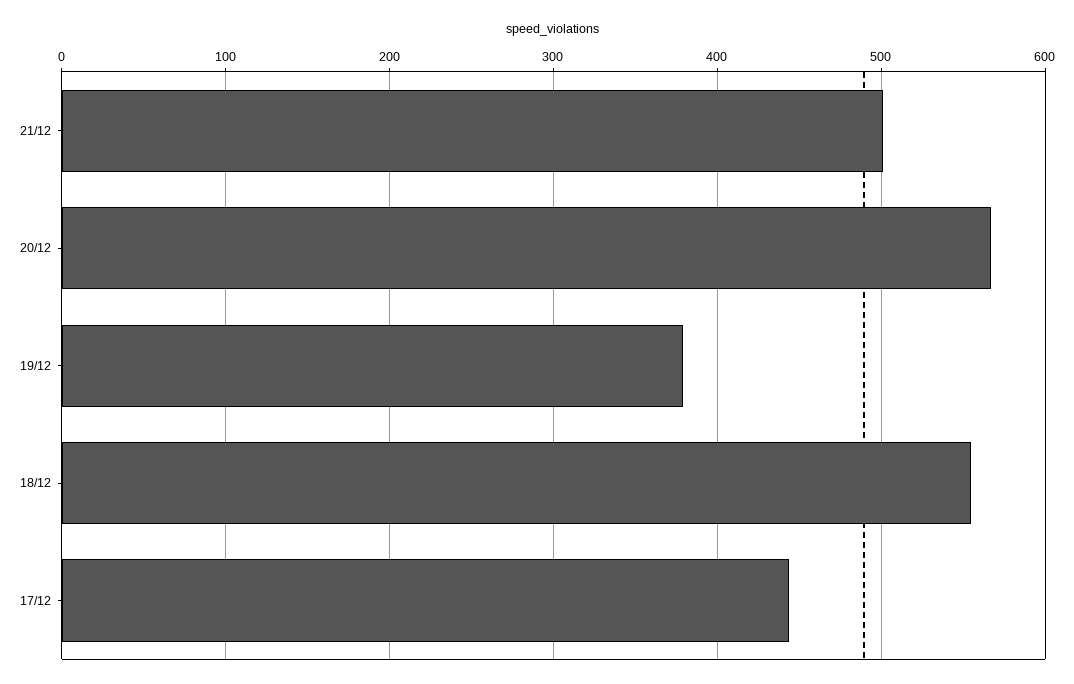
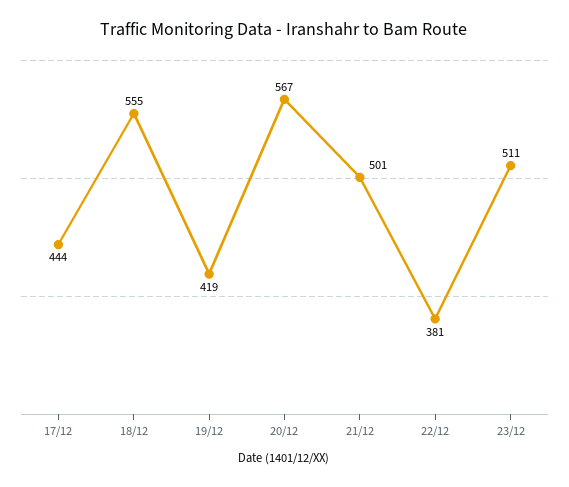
19/12: 380 -> 419
22/12: none -> 381
23/12: none -> 511

